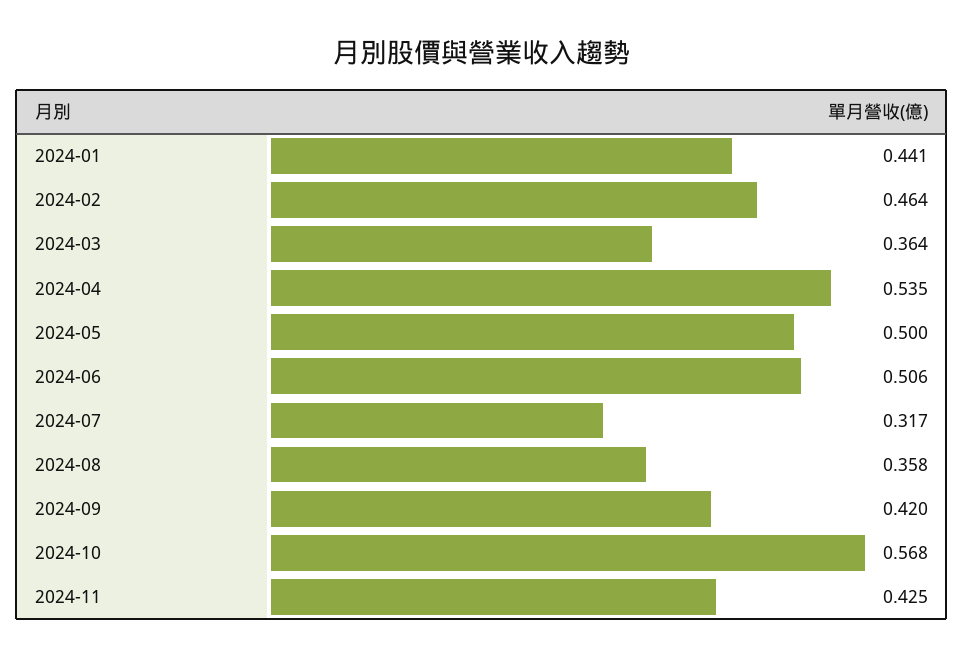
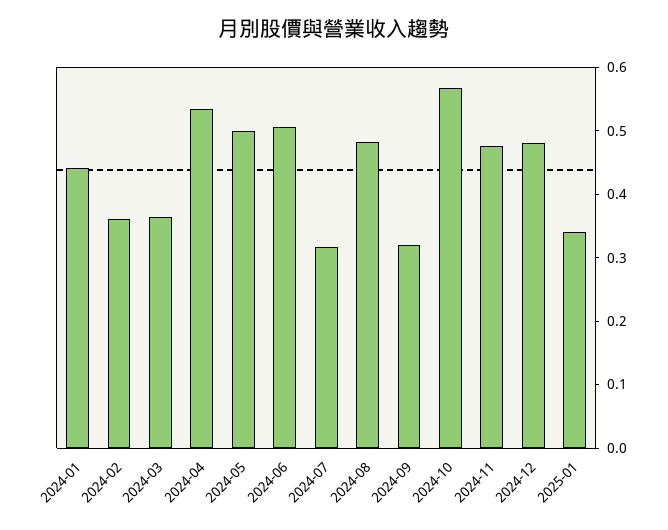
2024-02: 0.464 -> 0.36
2024-08: 0.358 -> 0.48
2024-09: 0.42 -> 0.32
2024-11: 0.425 -> 0.48
2024-12: none -> 0.48
2025-01: none -> 0.34

